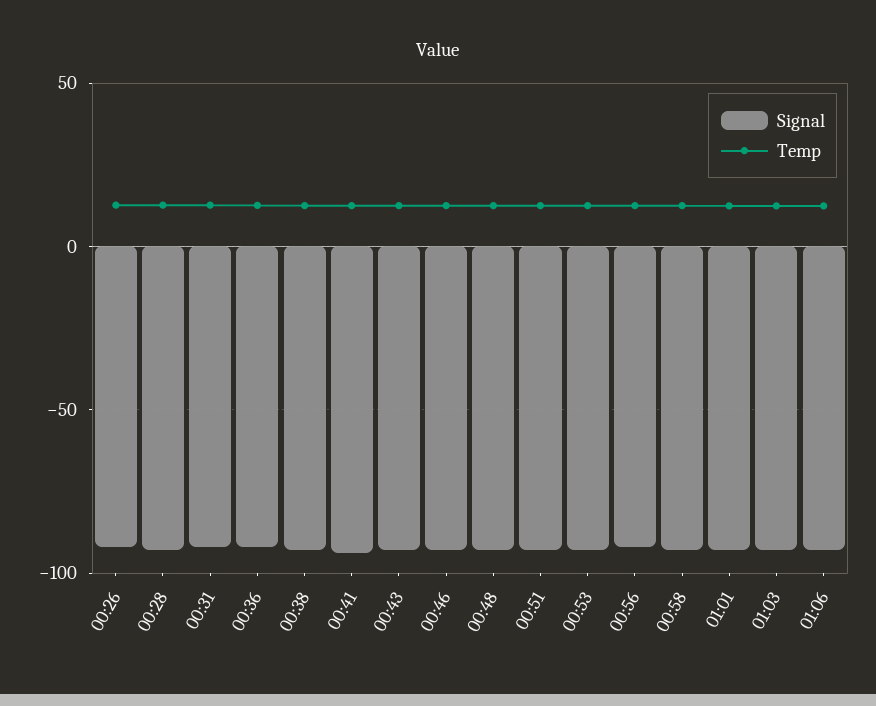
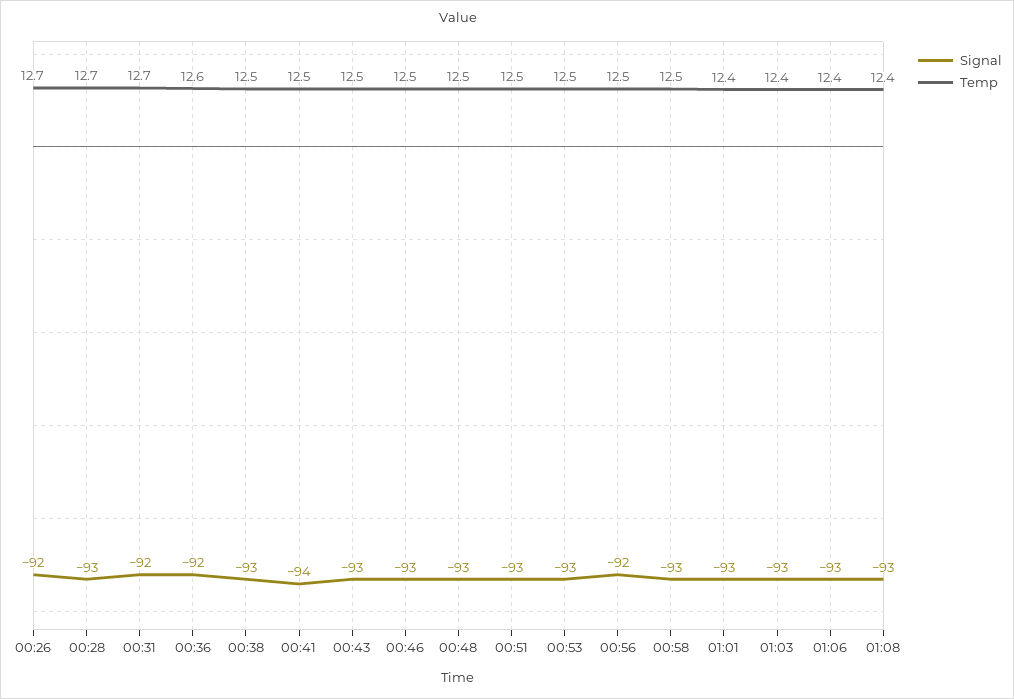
Signal, 01:08: none -> -93
Temp, 01:08: none -> 12.4

